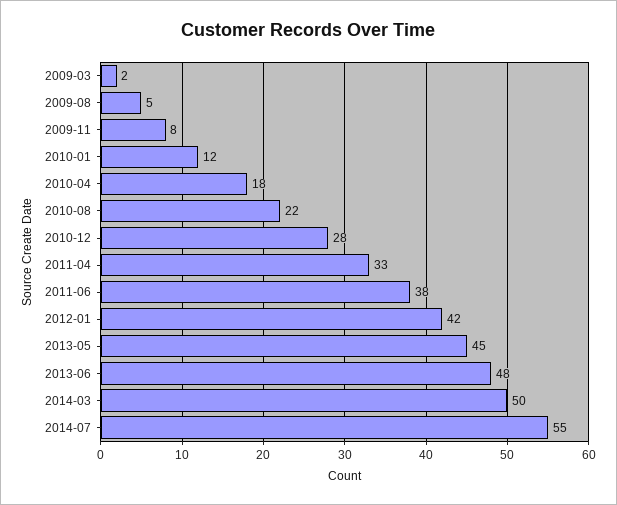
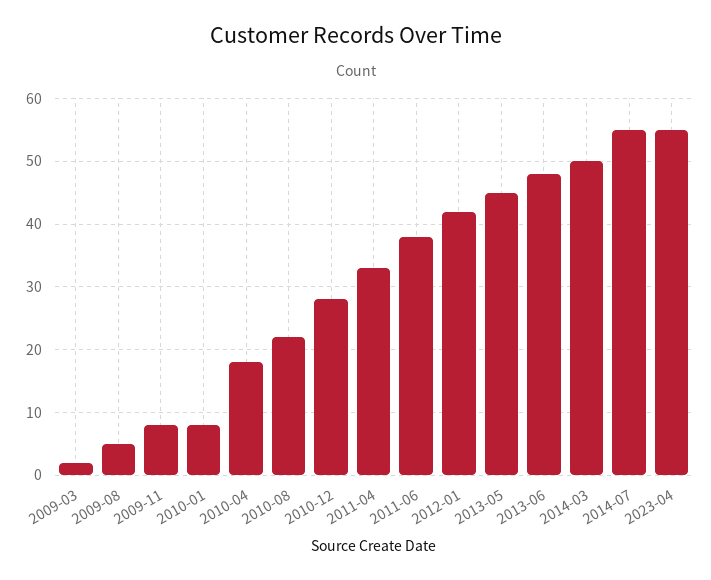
2010-01: 12 -> 8
2023-04: none -> 55

